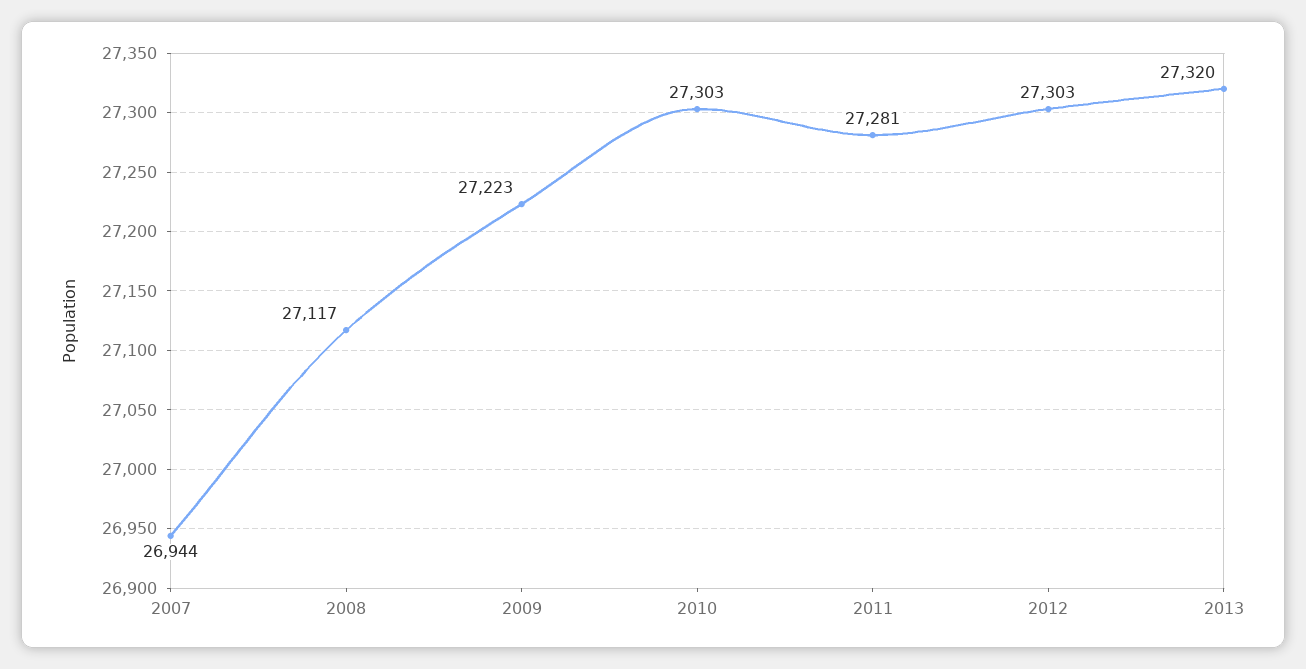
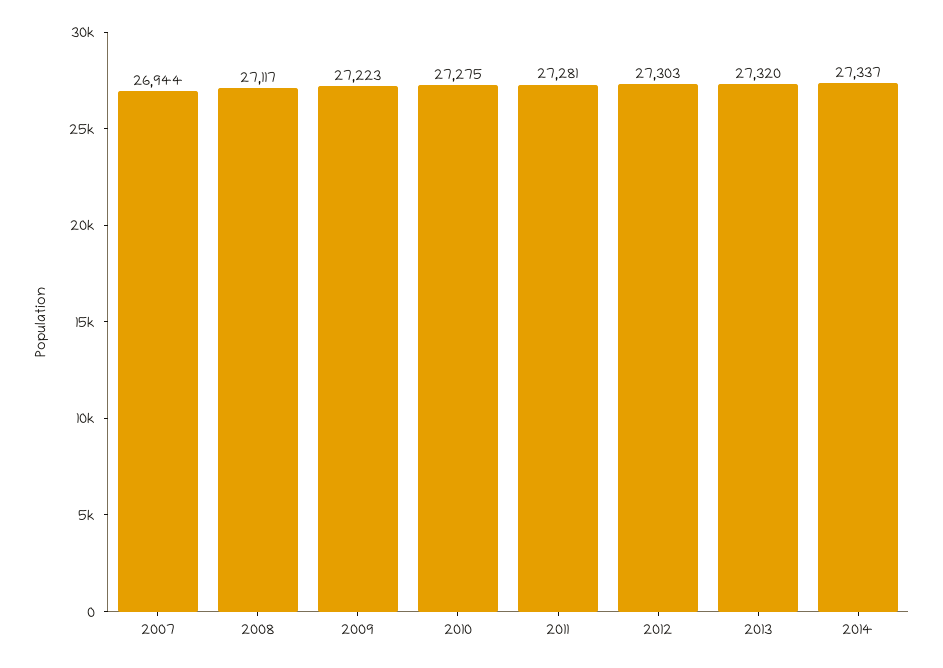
2010: 27303 -> 27275
2014: none -> 27337

